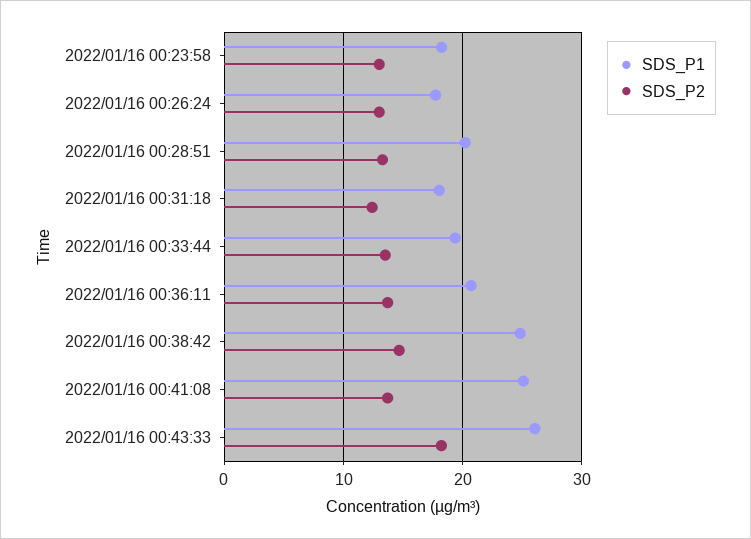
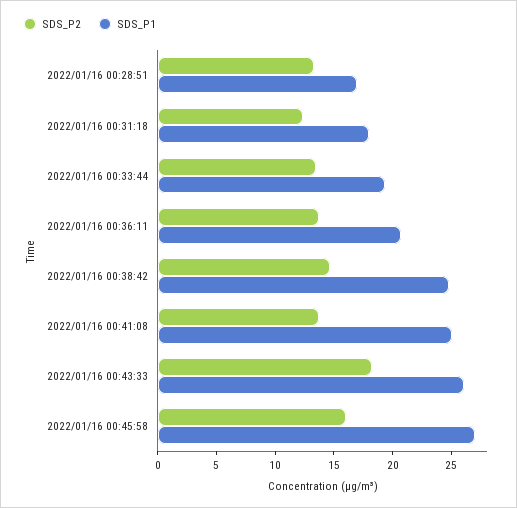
SDS_P1, 2022/01/16 00:23:58: 18 -> none
SDS_P2, 2022/01/16 00:23:58: 13 -> none
SDS_P1, 2022/01/16 00:26:24: 18 -> none
SDS_P2, 2022/01/16 00:26:24: 13 -> none
SDS_P1, 2022/01/16 00:28:51: 20 -> 17
SDS_P2, 2022/01/16 00:45:58: none -> 16
SDS_P1, 2022/01/16 00:45:58: none -> 27

